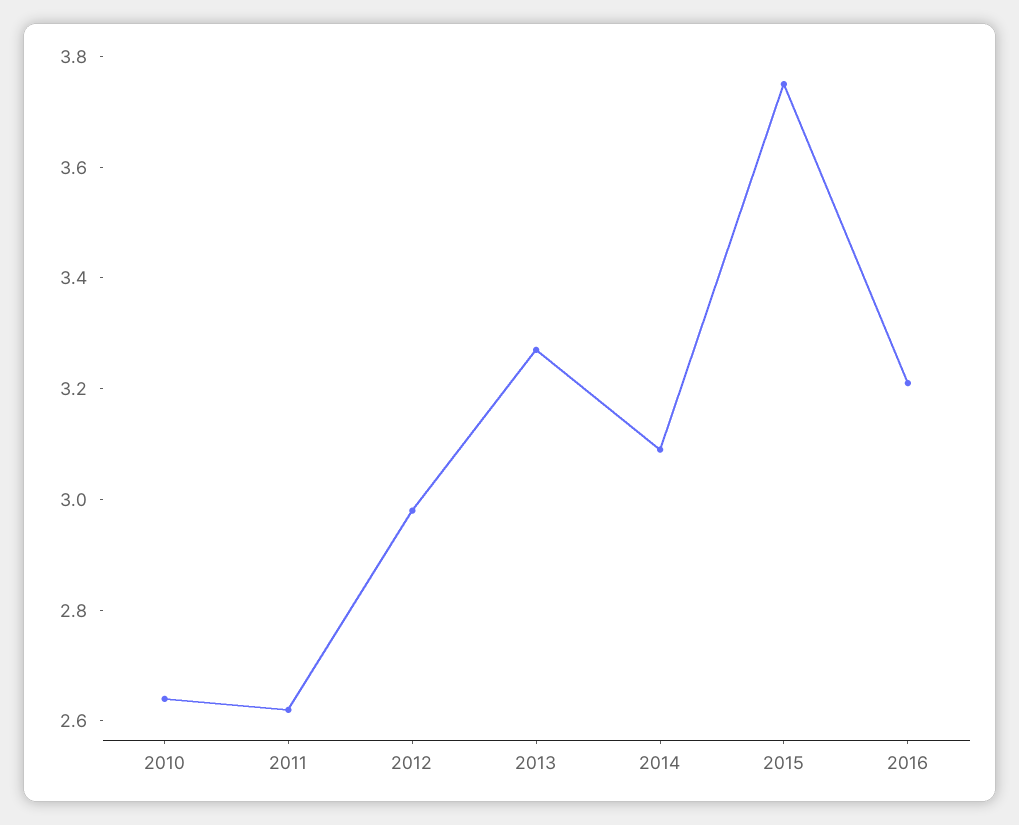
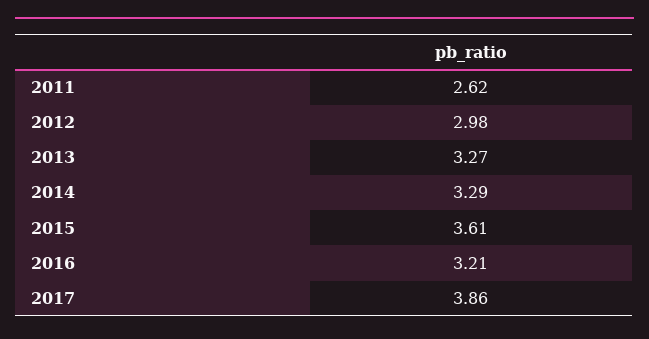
2010: 2.65 -> none
2014: 3.1 -> 3.29
2015: 3.75 -> 3.61
2017: none -> 3.86

